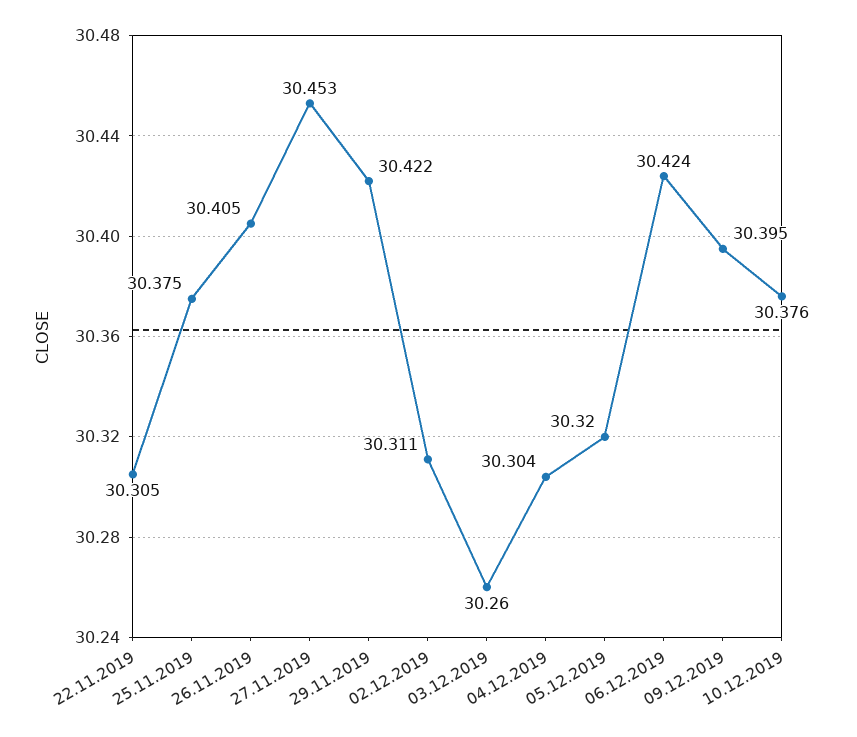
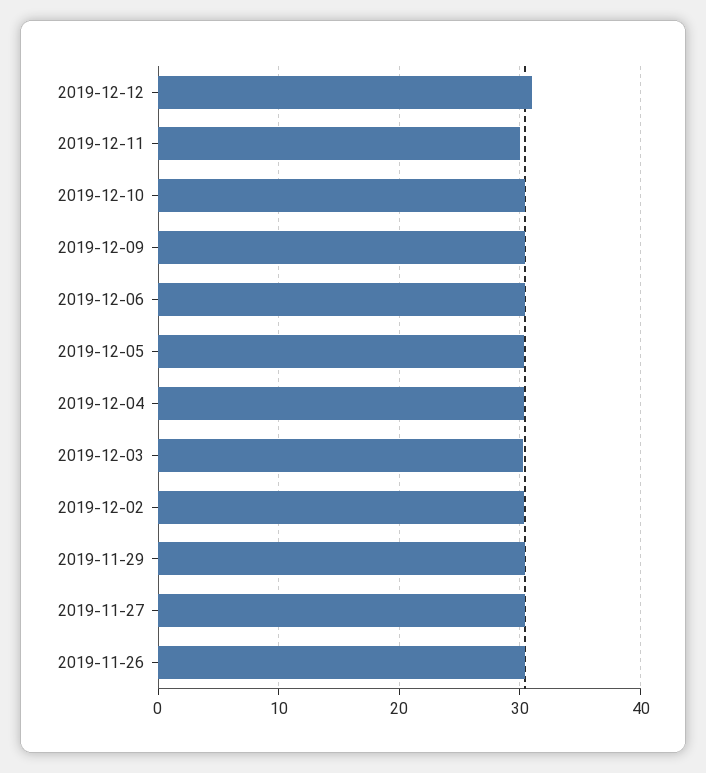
22.11.2019: 30.305 -> none
25.11.2019: 30.375 -> none
2019-12-12: none -> 31
2019-12-11: none -> 30

